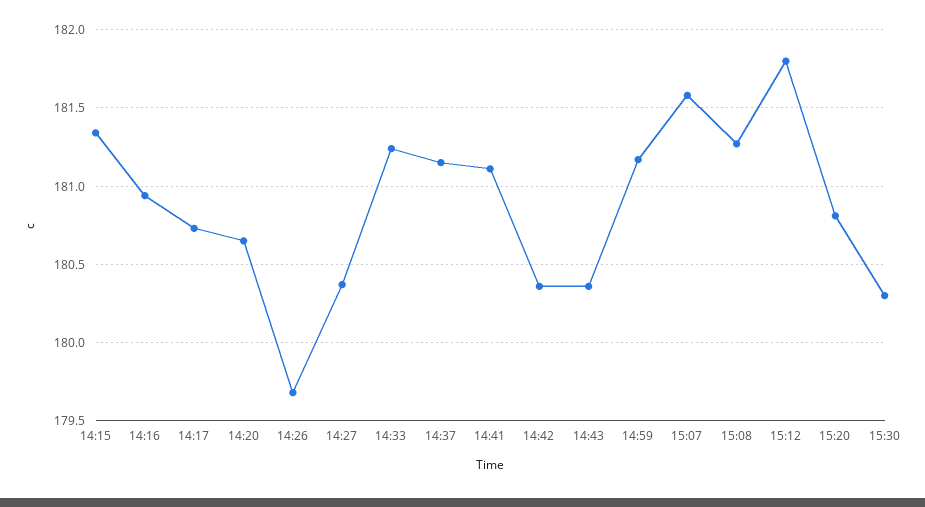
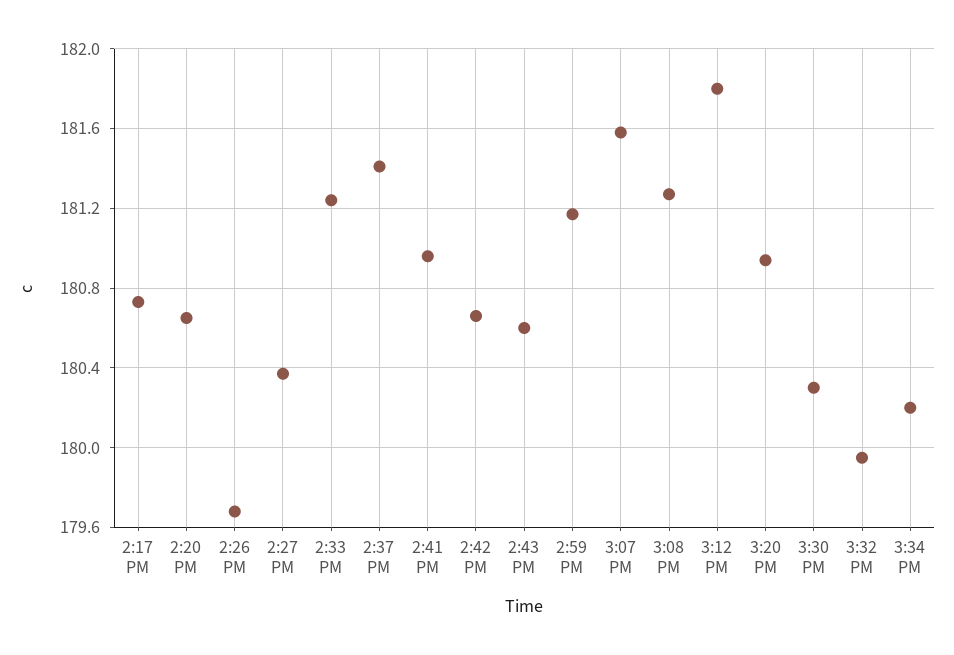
14:15: 181.35 -> none
14:16: 180.95 -> none
14:37: 181.15 -> 181.4
14:41: 181.1 -> 180.95
14:42: 180.35 -> 180.65
14:43: 180.35 -> 180.6
15:20: 180.8 -> 180.95
3:32 PM: none -> 179.95
3:34 PM: none -> 180.2

